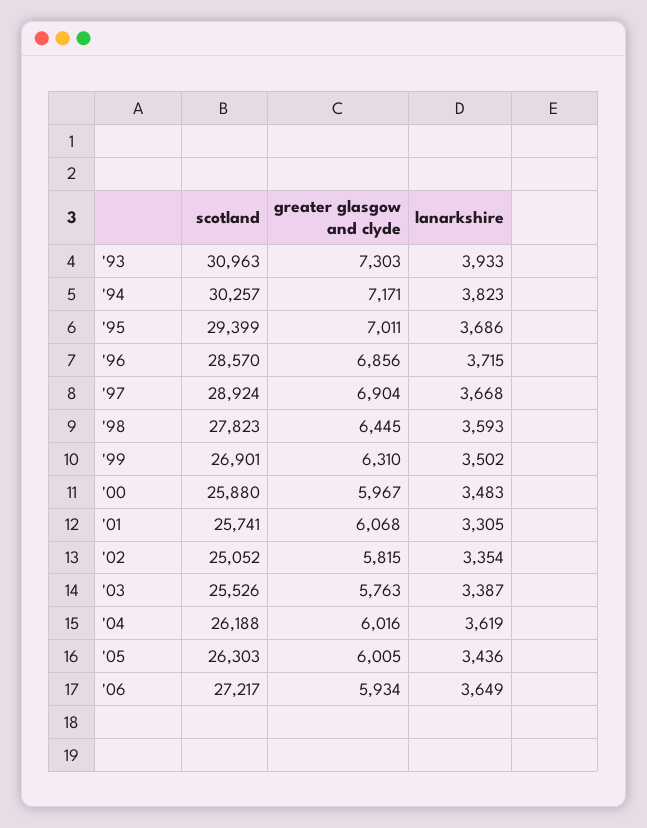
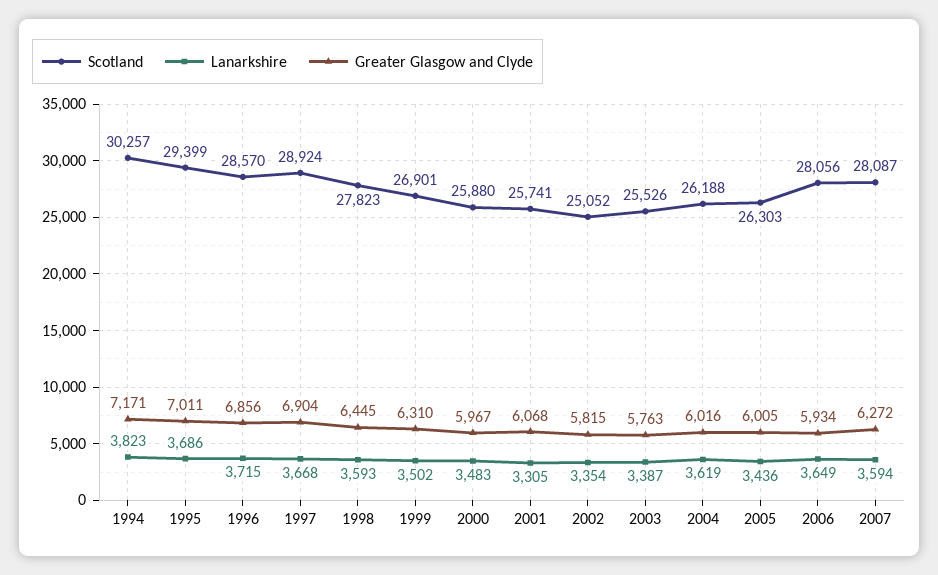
scotland, '93: 30963 -> none
greater glasgow and clyde, '93: 7303 -> none
lanarkshire, '93: 3933 -> none
scotland, '06: 27217 -> 28056
scotland, 2007: none -> 28087
lanarkshire, 2007: none -> 3594
greater glasgow and clyde, 2007: none -> 6272

